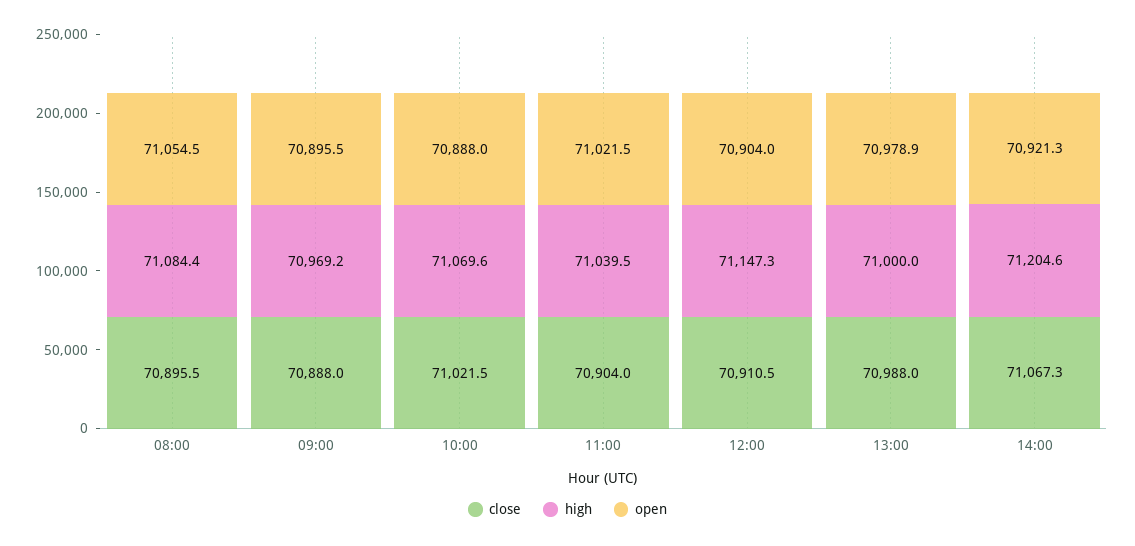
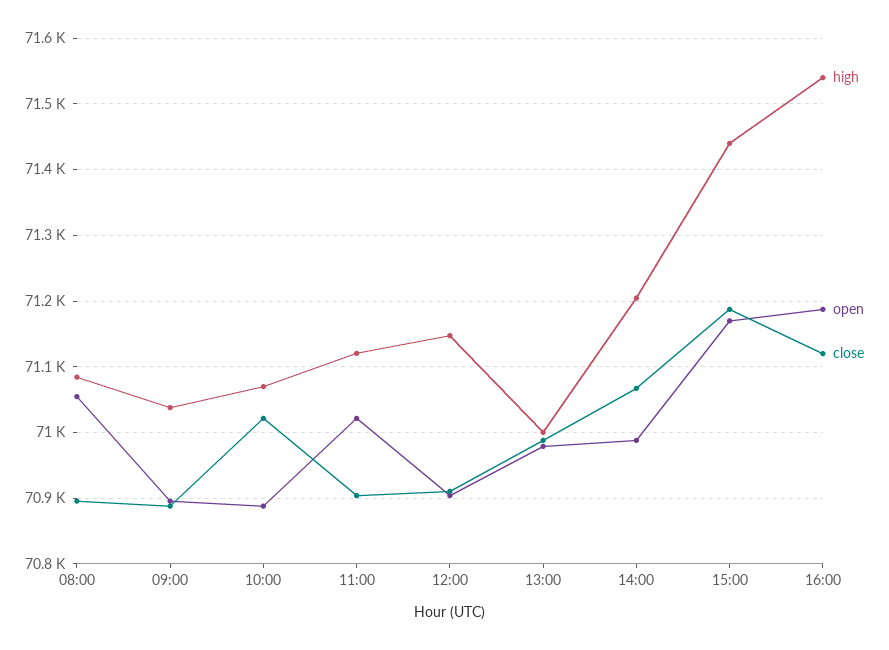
high, 09:00: 70969.2 -> 71040
high, 11:00: 71039.5 -> 71120
open, 14:00: 70921.3 -> 70990
high, 15:00: none -> 71440
open, 15:00: none -> 71170
close, 15:00: none -> 71190
high, 16:00: none -> 71540
open, 16:00: none -> 71190
close, 16:00: none -> 71120

